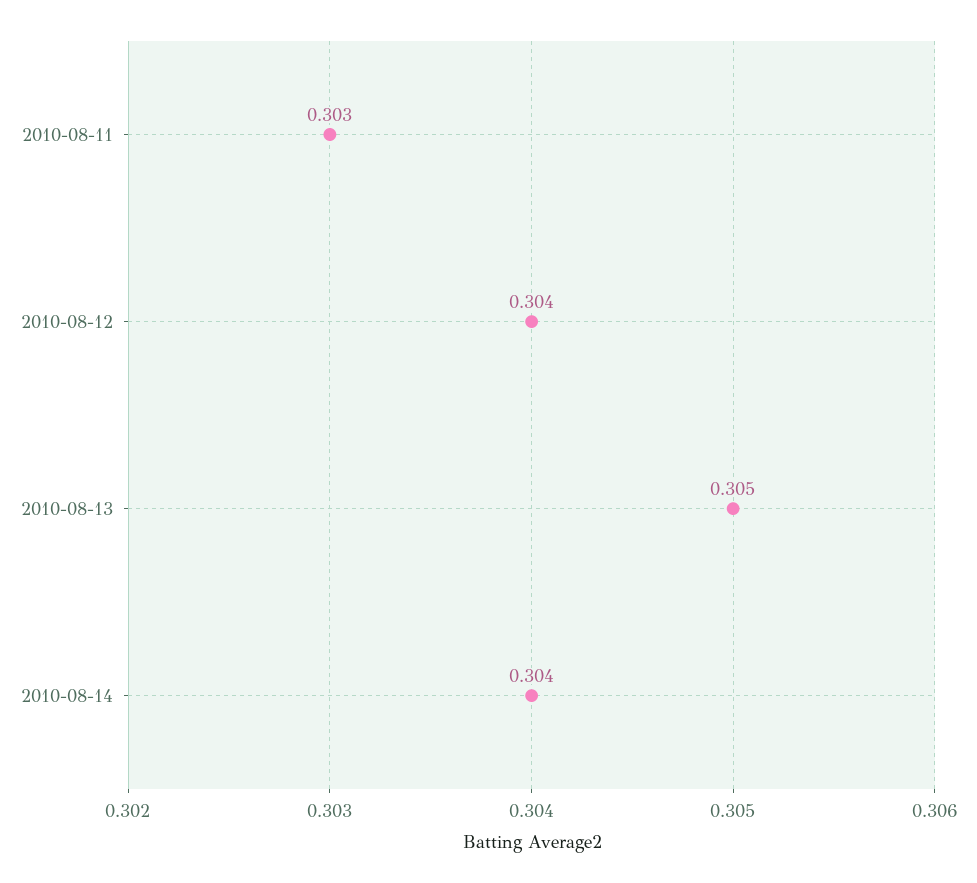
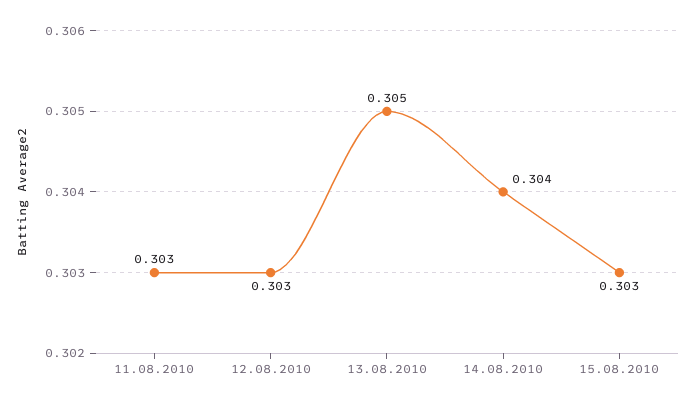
2010-08-12: 0.304 -> 0.303
15.08.2010: none -> 0.303

